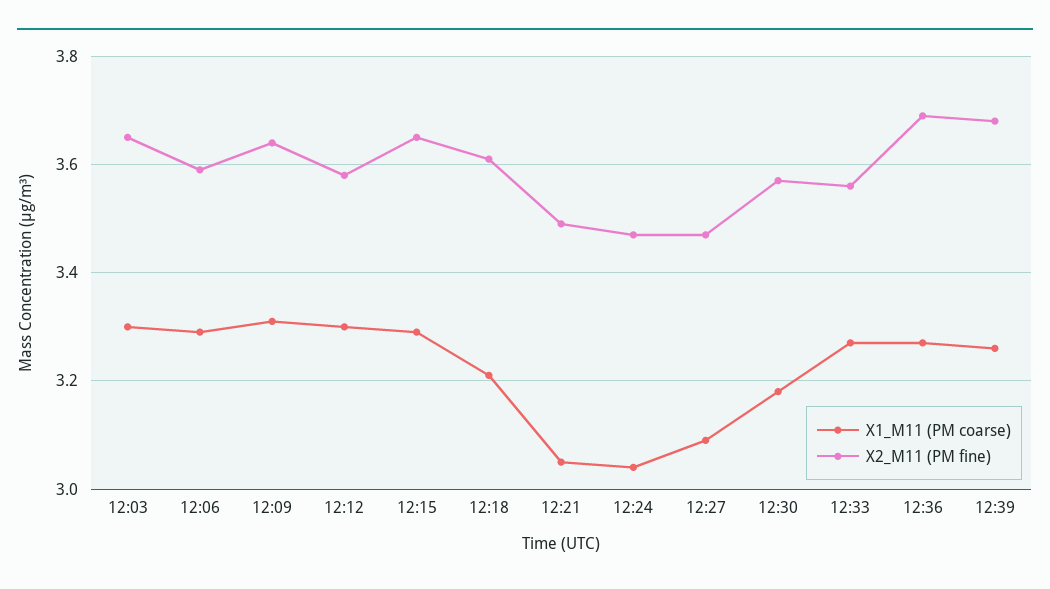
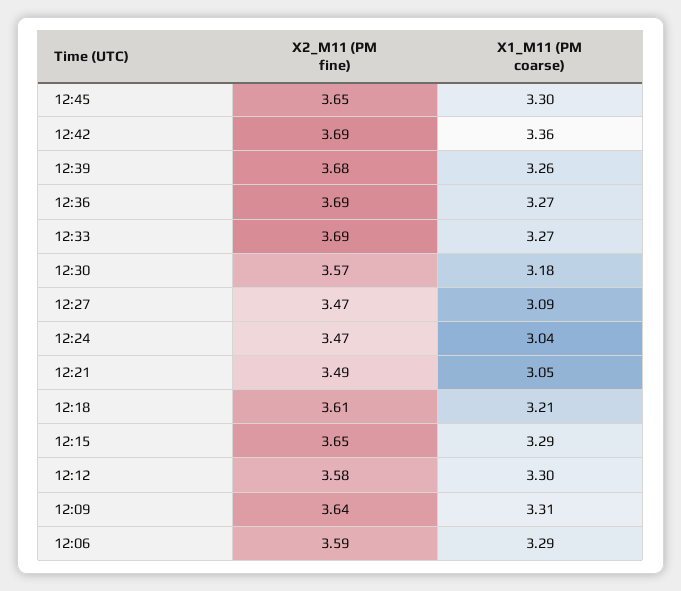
X1_M11 (PM coarse), 12:03: 3.3 -> none
X2_M11 (PM fine), 12:03: 3.65 -> none
X2_M11 (PM fine), 12:33: 3.55 -> 3.69
X2_M11 (PM fine), 12:45: none -> 3.65
X1_M11 (PM coarse), 12:45: none -> 3.3
X2_M11 (PM fine), 12:42: none -> 3.69
X1_M11 (PM coarse), 12:42: none -> 3.36

